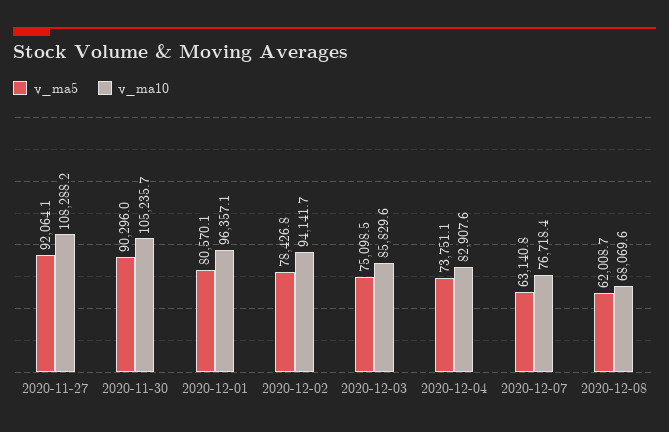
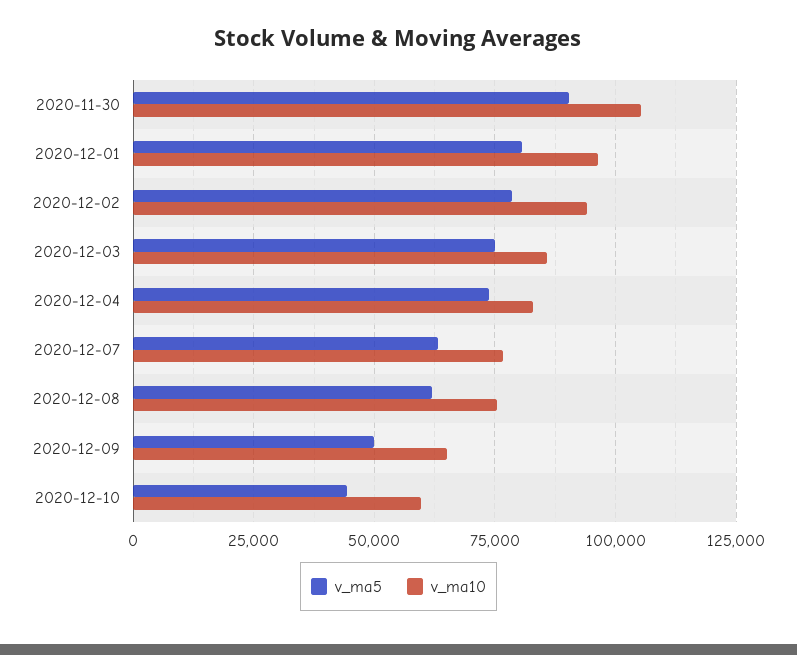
v_ma5, 2020-11-27: 92064.1 -> none
v_ma10, 2020-11-27: 108288.2 -> none
v_ma10, 2020-12-08: 68069.6 -> 75000
v_ma5, 2020-12-09: none -> 50000
v_ma10, 2020-12-09: none -> 65000
v_ma5, 2020-12-10: none -> 45000
v_ma10, 2020-12-10: none -> 60000

